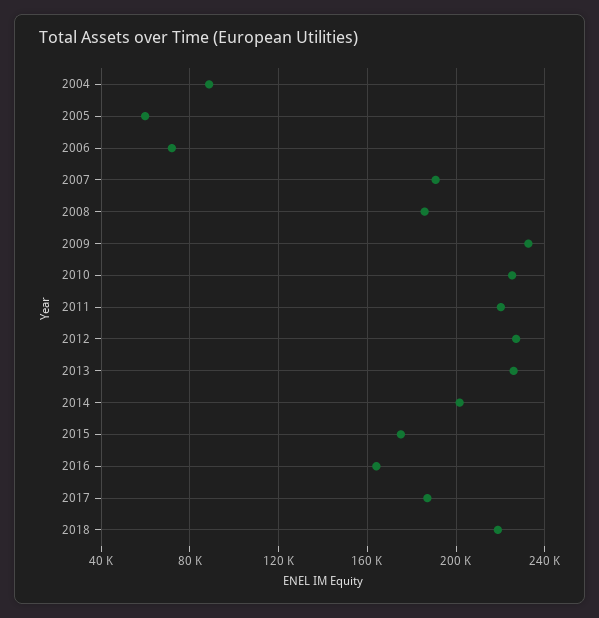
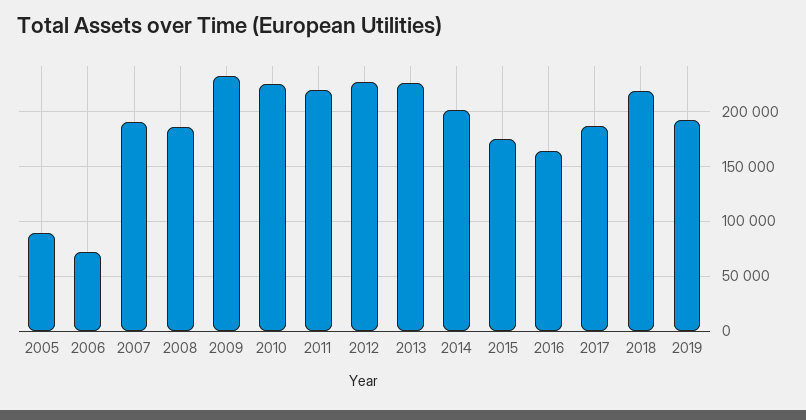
2004: 90000 -> none
2005: 60000 -> 90000
2019: none -> 190000

